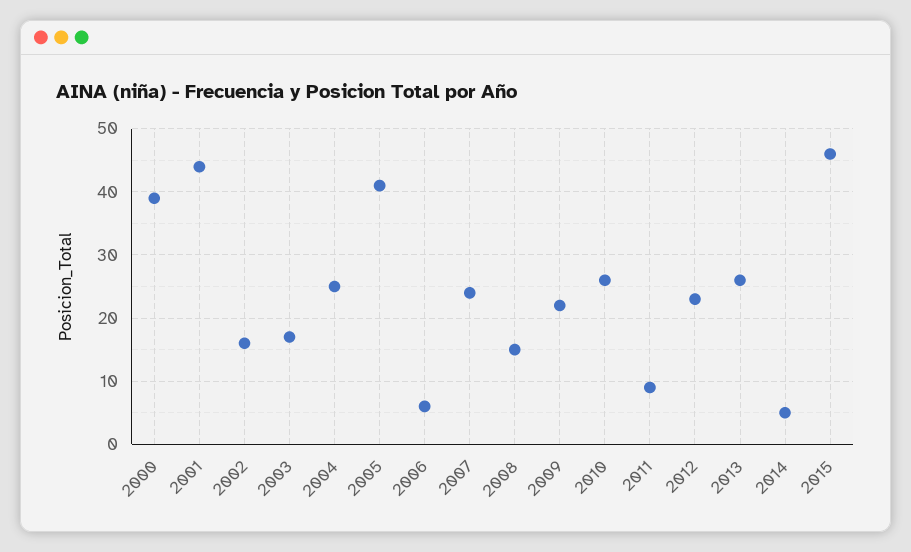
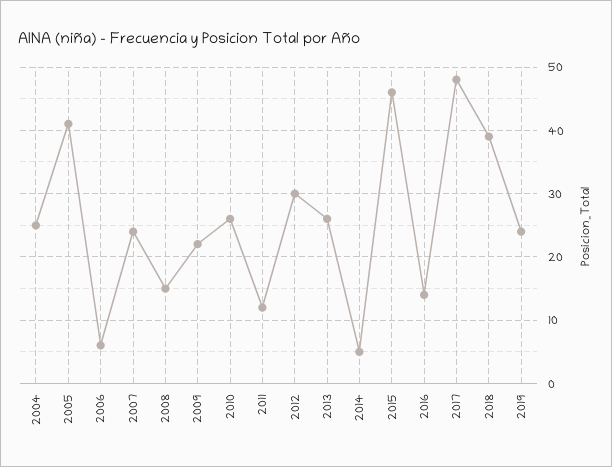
2000: 39 -> none
2001: 44 -> none
2002: 16 -> none
2003: 17 -> none
2011: 9 -> 12
2012: 23 -> 30
2016: none -> 14
2017: none -> 48
2018: none -> 39
2019: none -> 24

